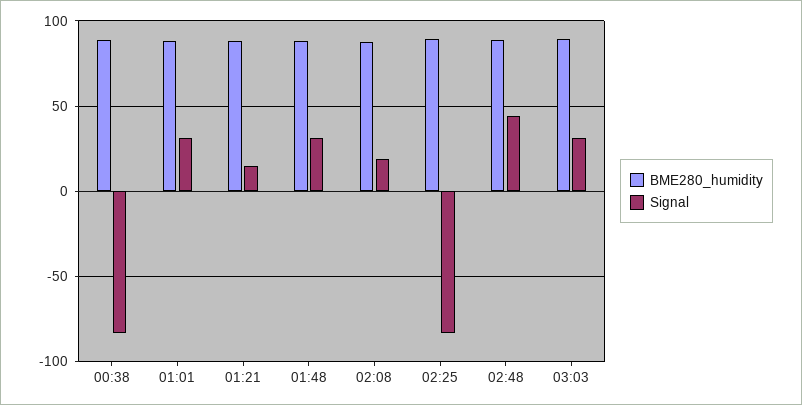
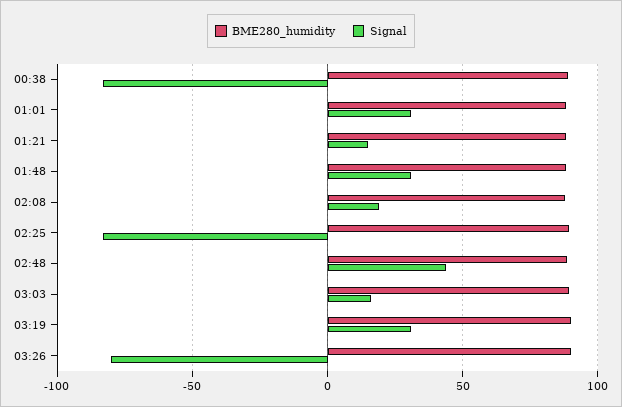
Signal, 03:03: 30 -> 15
BME280_humidity, 03:19: none -> 90
Signal, 03:19: none -> 30
BME280_humidity, 03:26: none -> 90
Signal, 03:26: none -> -80

